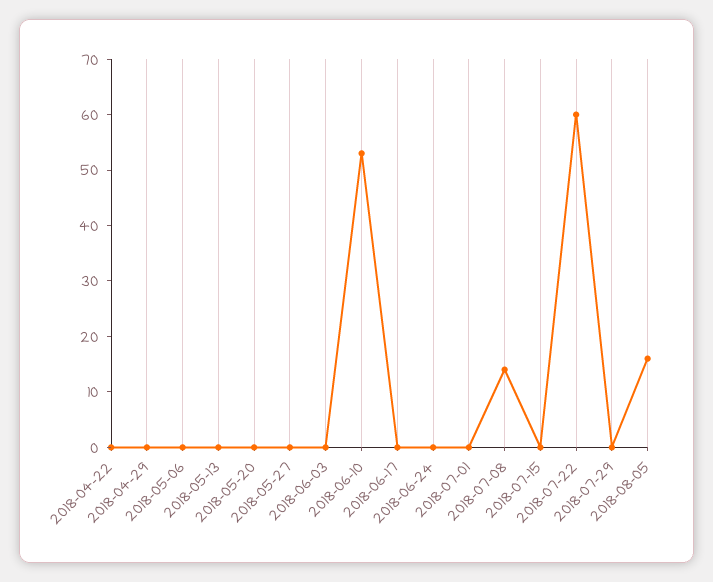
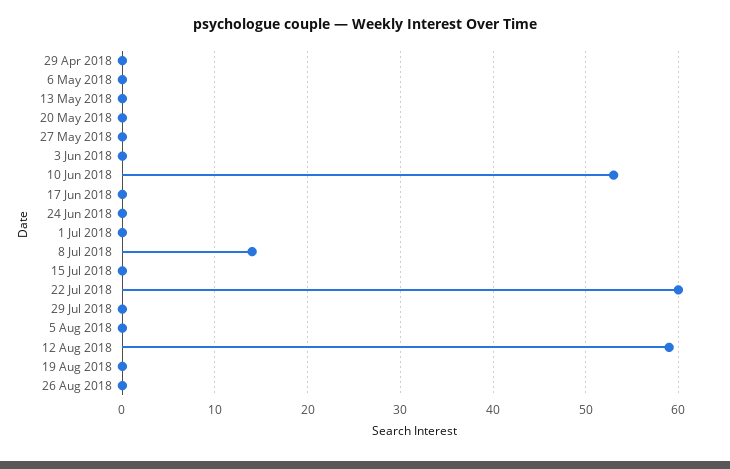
2018-04-22: 0 -> none
2018-08-05: 15 -> 0
12 Aug 2018: none -> 59
19 Aug 2018: none -> 0
26 Aug 2018: none -> 0

